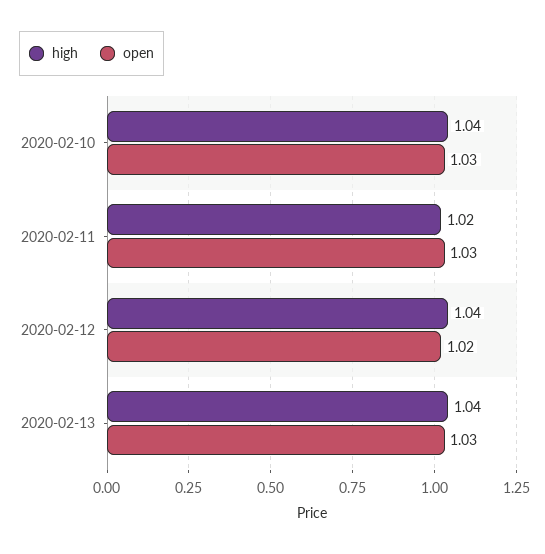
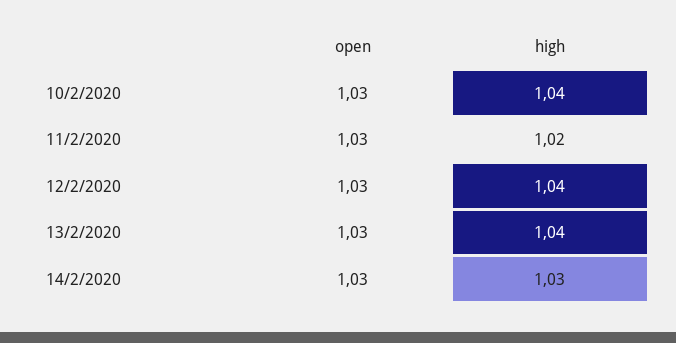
open, 2020-02-12: 1.02 -> 1.03
open, 14/2/2020: none -> 1.03
high, 14/2/2020: none -> 1.03

